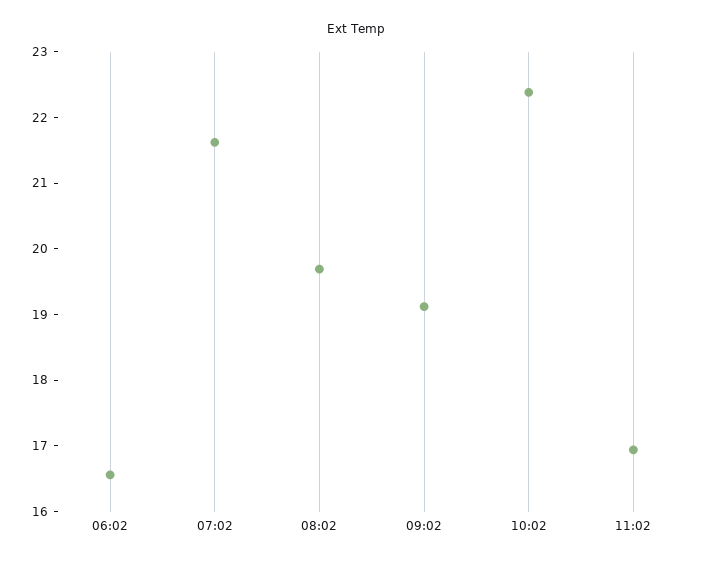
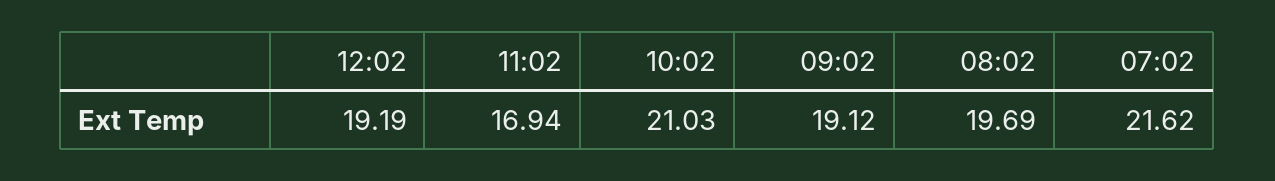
06:02: 16.6 -> none
10:02: 22.4 -> 21.03
12:02: none -> 19.19

